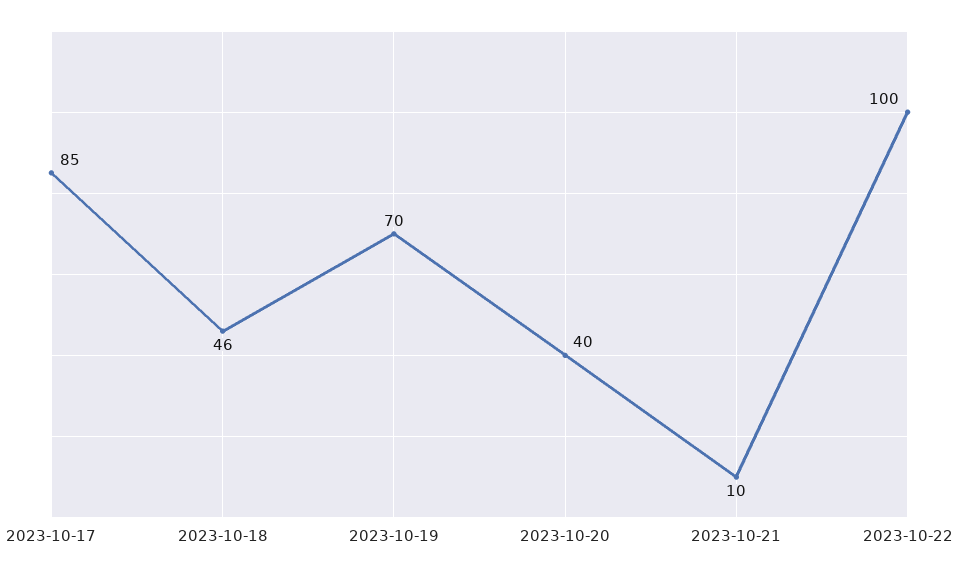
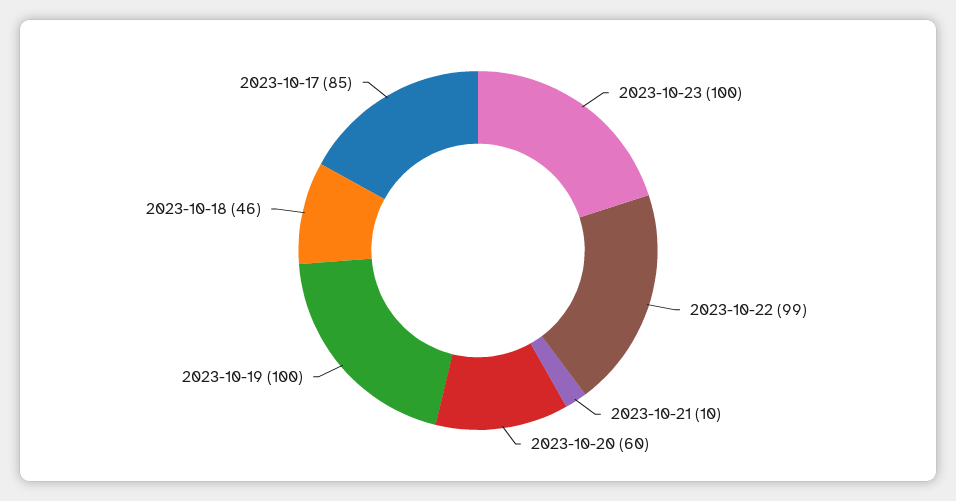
2023-10-19: 70 -> 100
2023-10-20: 40 -> 60
2023-10-22: 100 -> 99
2023-10-23: none -> 100

